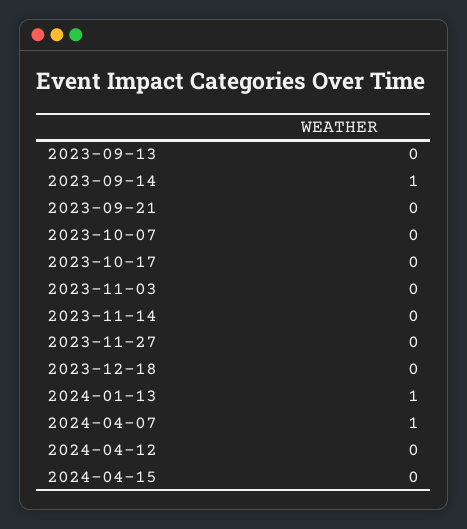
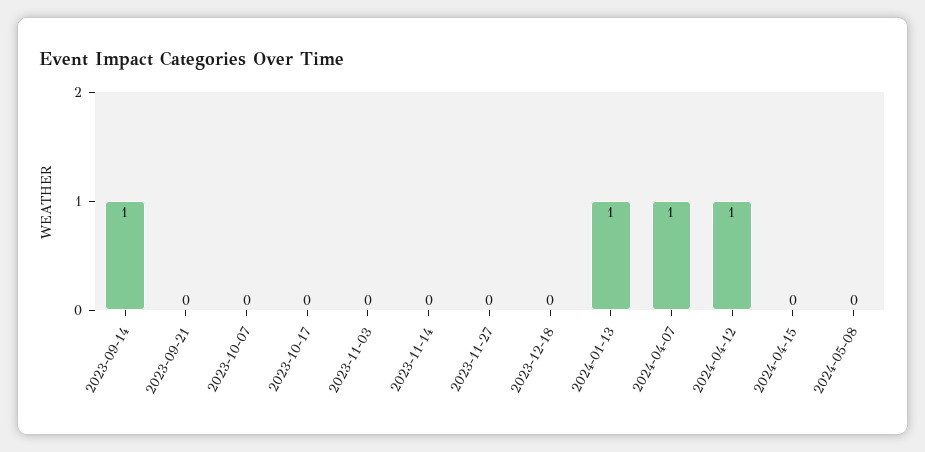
2023-09-13: 0 -> none
2024-04-12: 0 -> 1
2024-05-08: none -> 0

